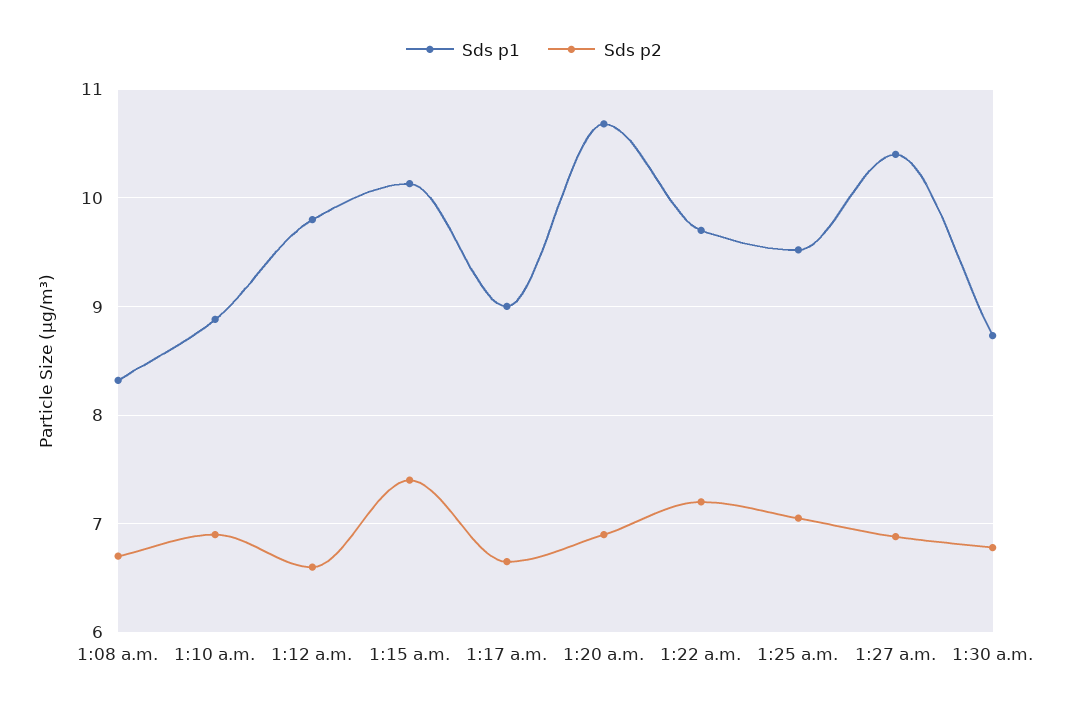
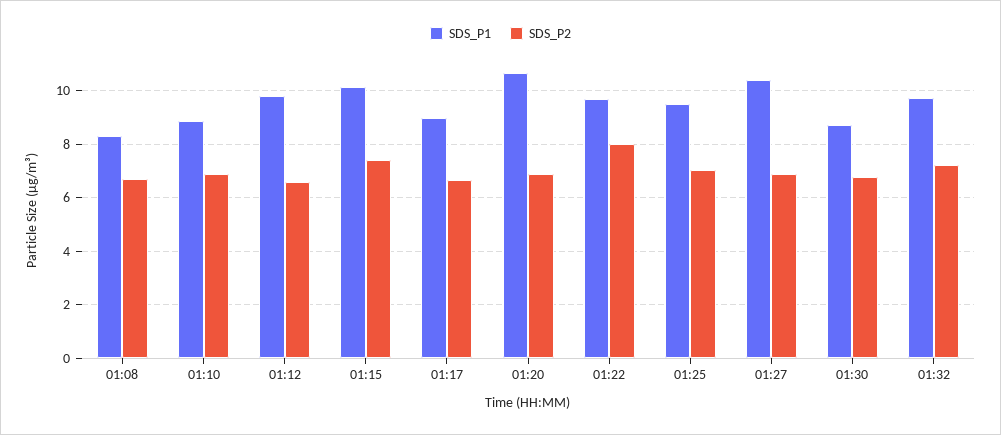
Sds p2, 1:22 a.m.: 7.2 -> 8
Sds p1, 01:32: none -> 9.75
Sds p2, 01:32: none -> 7.25

